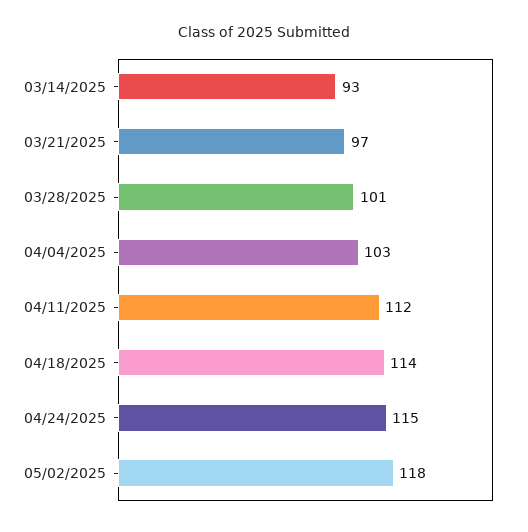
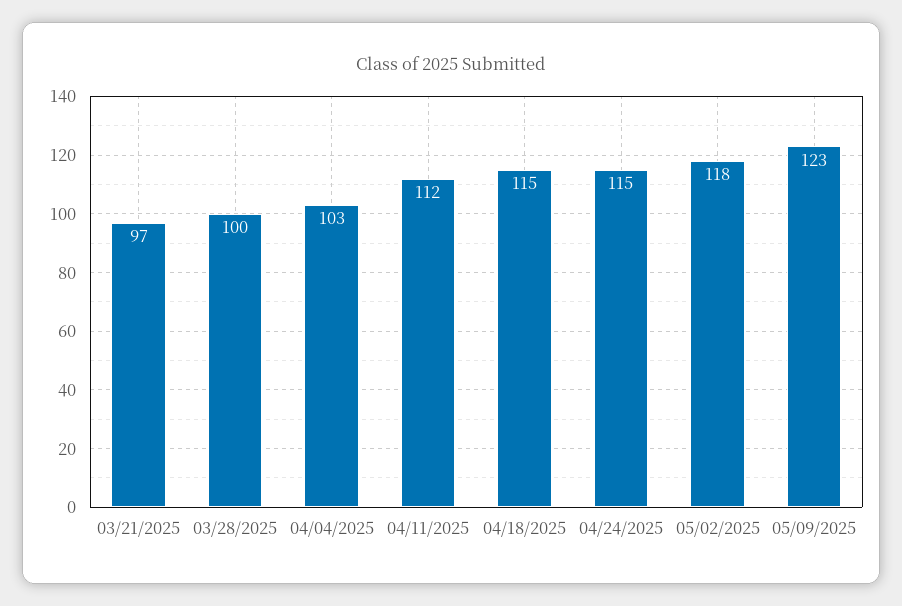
03/14/2025: 93 -> none
03/28/2025: 101 -> 100
04/18/2025: 114 -> 115
05/09/2025: none -> 123

